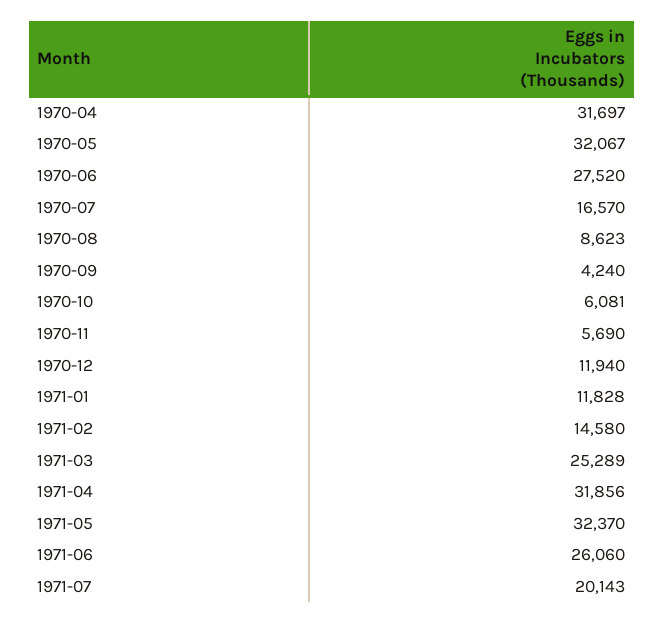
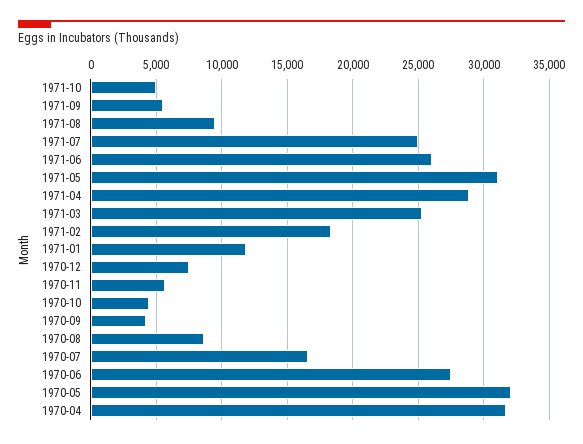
1970-10: 6081 -> 4500
1970-12: 11940 -> 7500
1971-02: 14580 -> 18500
1971-04: 31856 -> 29000
1971-05: 32370 -> 31000
1971-07: 20143 -> 25000
1971-10: none -> 5000
1971-09: none -> 5500
1971-08: none -> 9500

